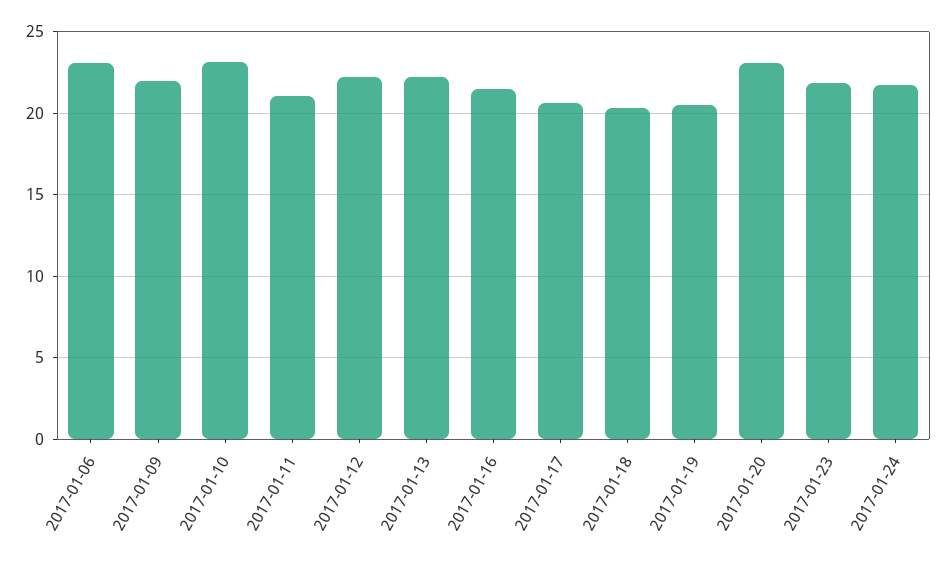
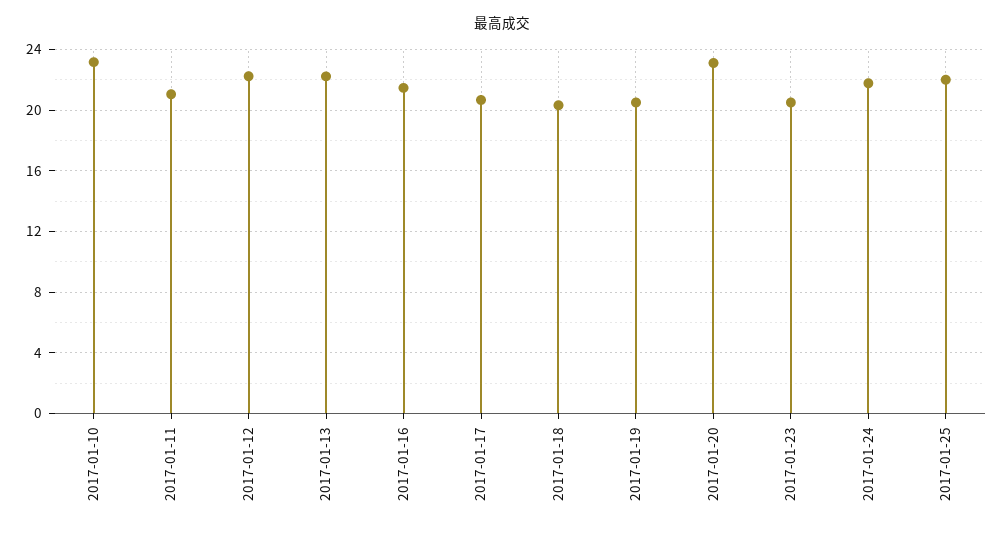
2017-01-06: 23 -> none
2017-01-09: 22 -> none
2017-01-23: 22 -> 20.5
2017-01-25: none -> 22

